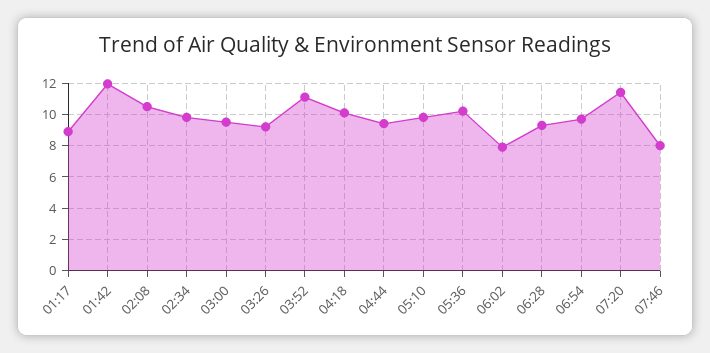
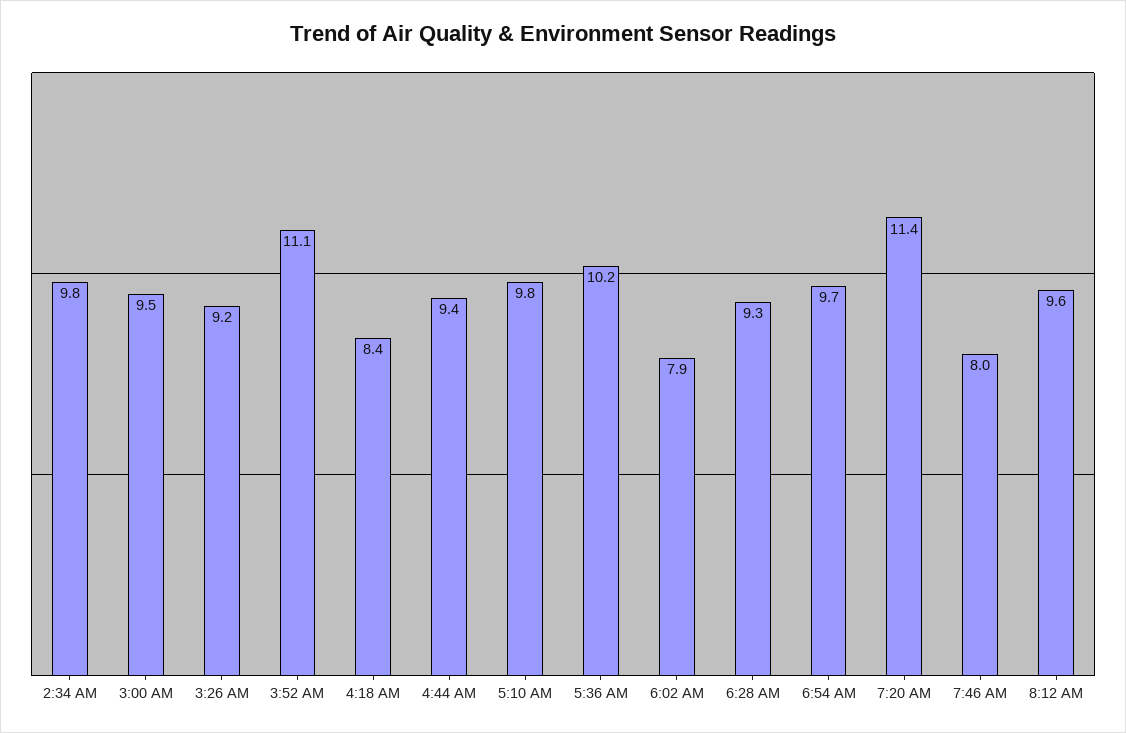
01:17: 9 -> none
01:42: 12 -> none
02:08: 10.5 -> none
04:18: 10 -> 8.4
8:12 AM: none -> 9.6

